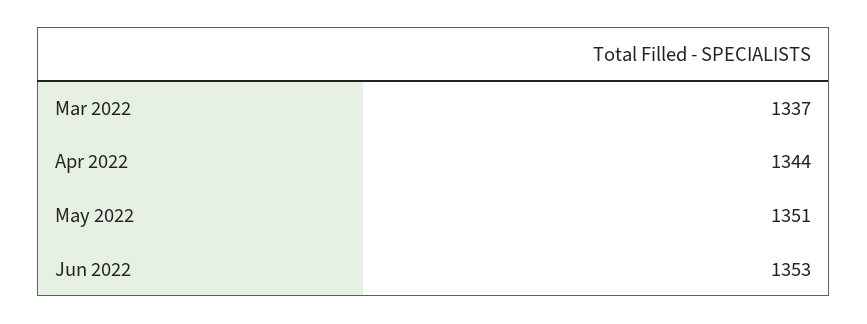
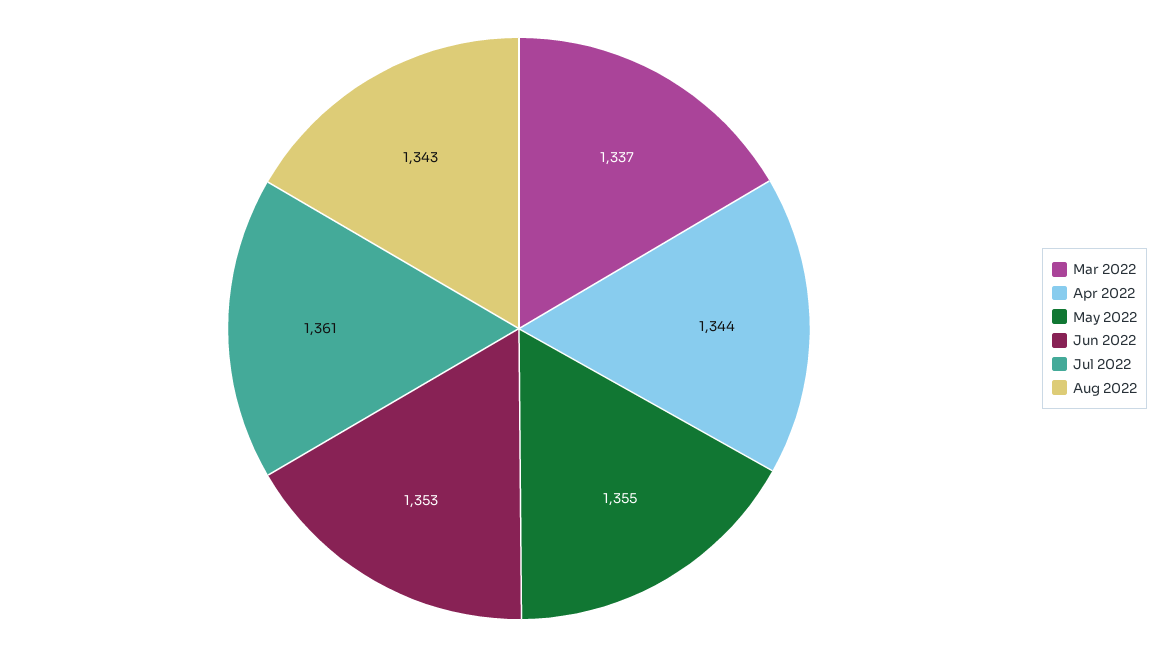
May 2022: 1351 -> 1355
Jul 2022: none -> 1361
Aug 2022: none -> 1343

